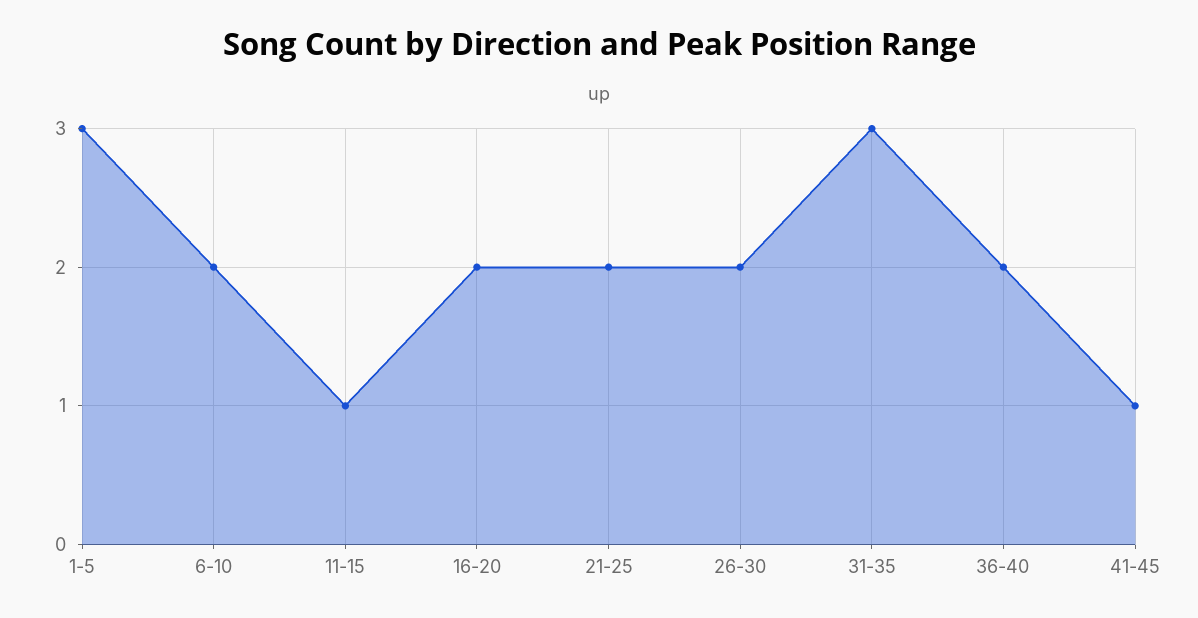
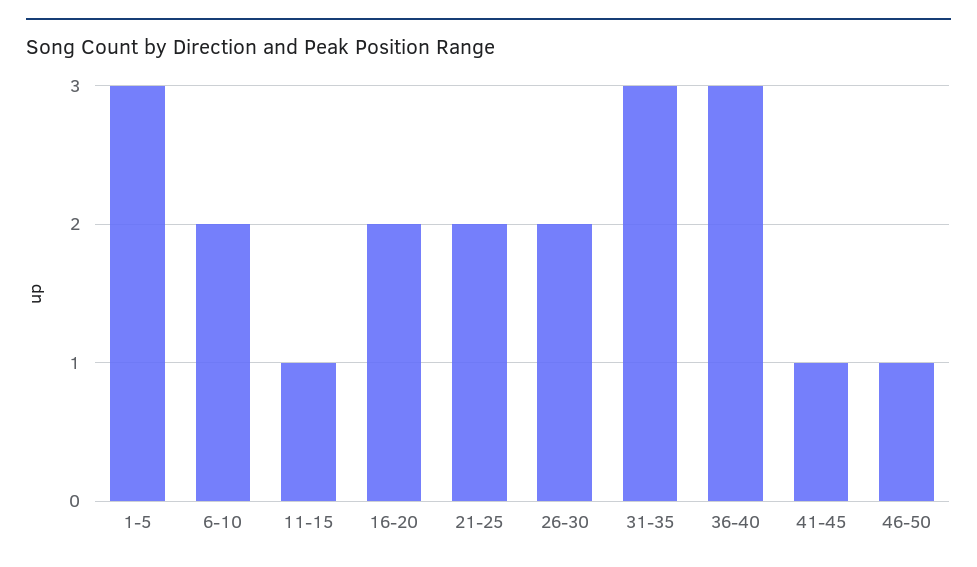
36-40: 2 -> 3
46-50: none -> 1

